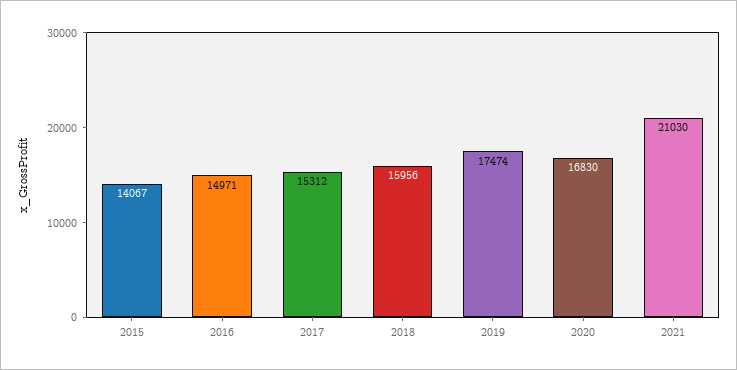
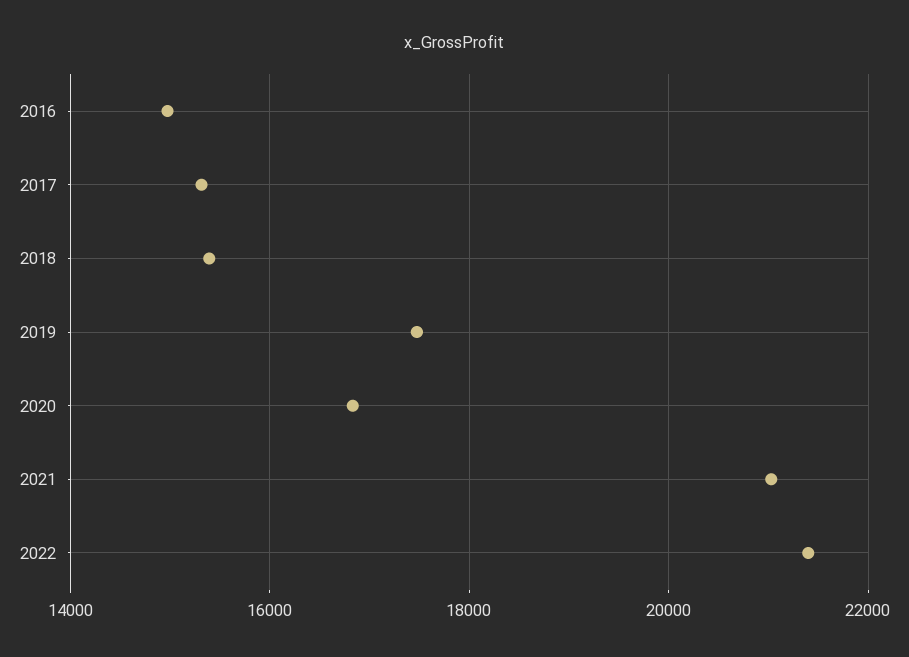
2015: 14067 -> none
2018: 15956 -> 15400
2022: none -> 21400

